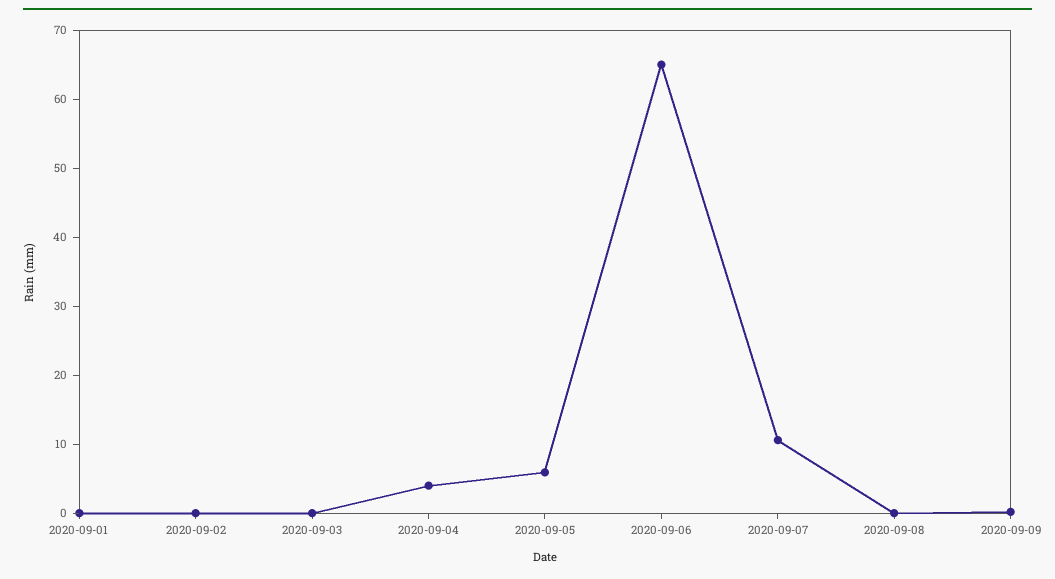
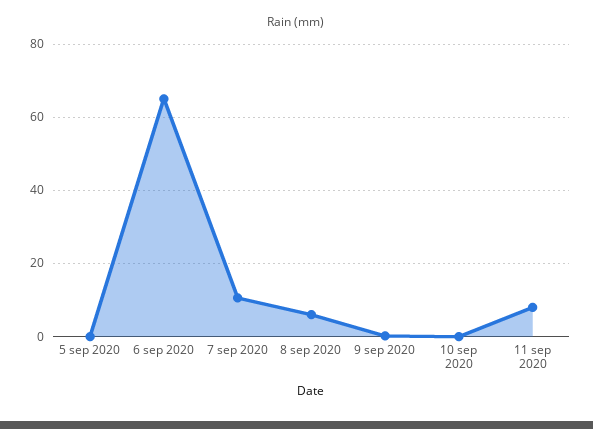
2020-09-01: 0 -> none
2020-09-02: 0 -> none
2020-09-03: 0 -> none
2020-09-04: 4 -> none
2020-09-05: 6 -> 0
2020-09-08: 0 -> 6
10 sep 2020: none -> 0
11 sep 2020: none -> 8

